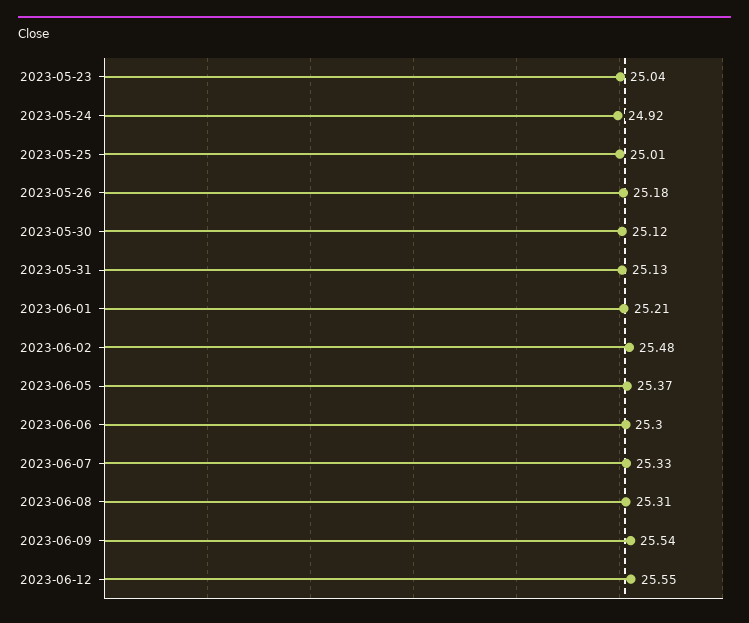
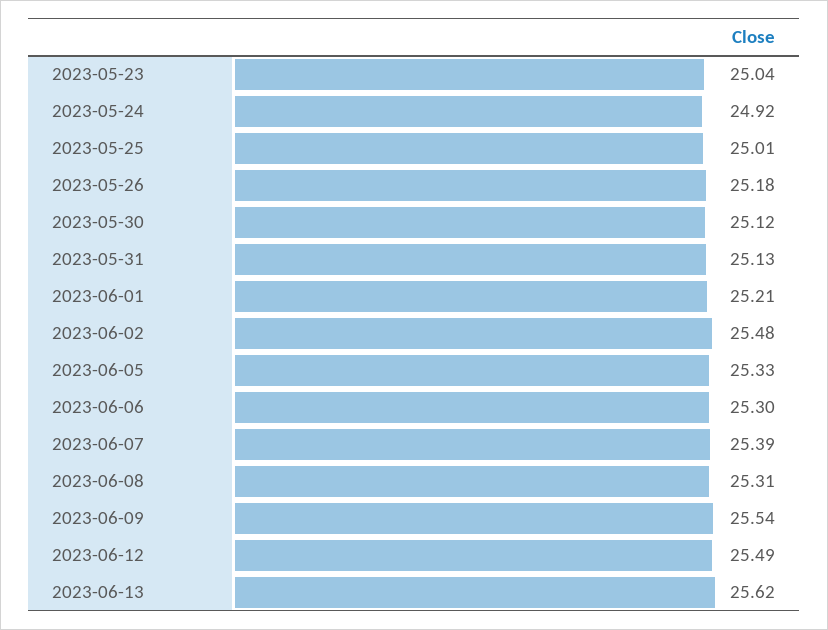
2023-06-05: 25.37 -> 25.33
2023-06-07: 25.33 -> 25.39
2023-06-12: 25.55 -> 25.49
2023-06-13: none -> 25.62

